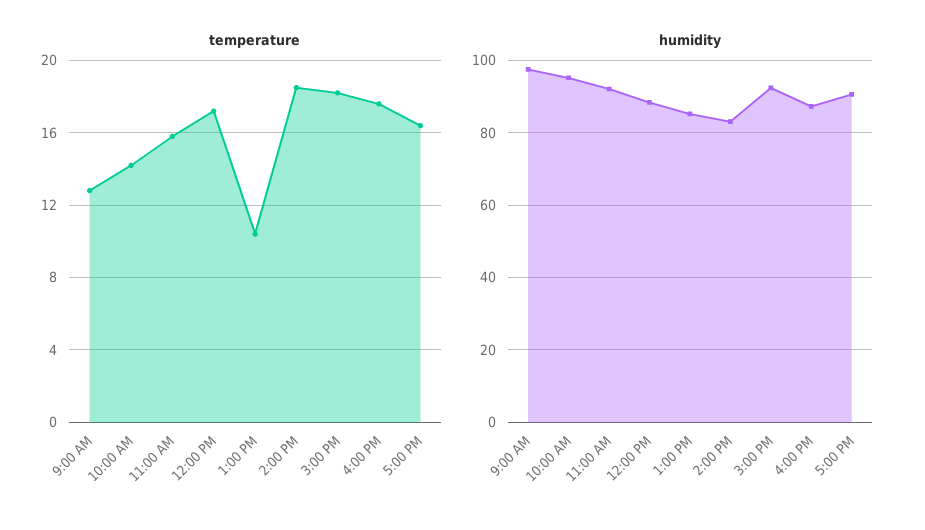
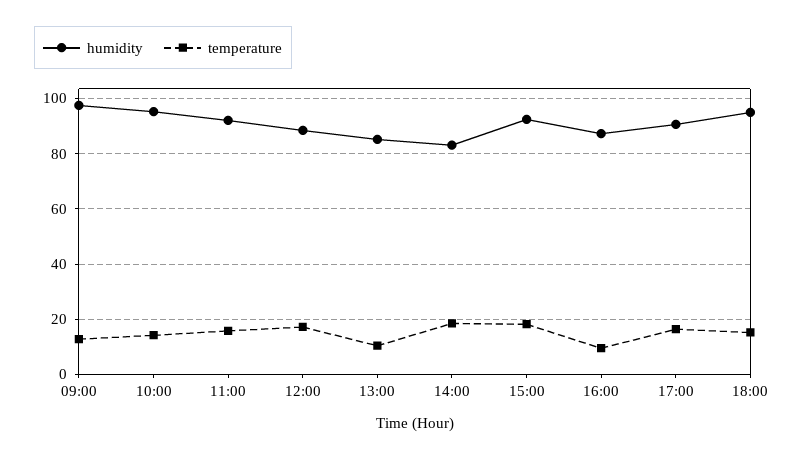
temperature, 4:00 PM: 17.5 -> 10
humidity, 18:00: none -> 95
temperature, 18:00: none -> 15

